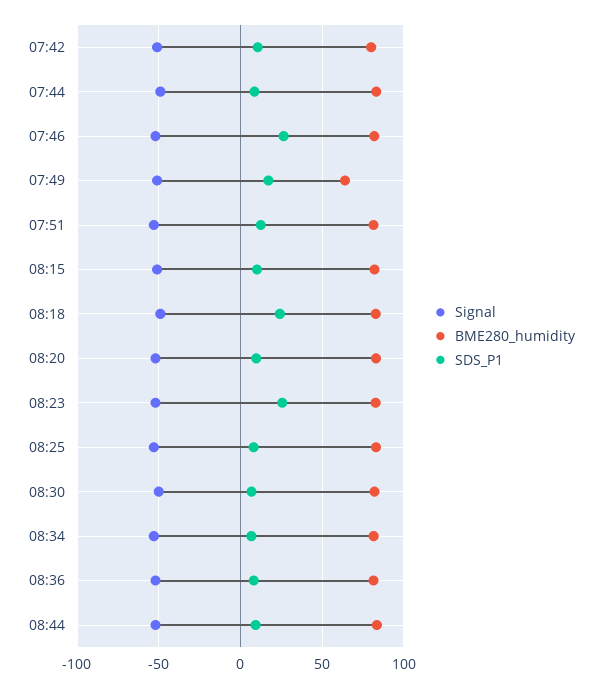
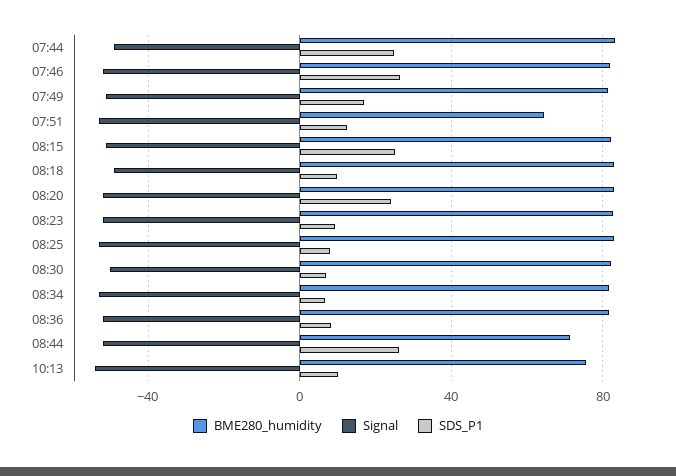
Signal, 07:42: -50 -> none
BME280_humidity, 07:42: 80 -> none
SDS_P1, 07:42: 10 -> none
SDS_P1, 07:44: 10 -> 25
BME280_humidity, 07:49: 65 -> 80
BME280_humidity, 07:51: 80 -> 65
SDS_P1, 08:15: 10 -> 25
SDS_P1, 08:18: 25 -> 10
SDS_P1, 08:20: 10 -> 25
SDS_P1, 08:23: 25 -> 10
BME280_humidity, 08:44: 85 -> 70
SDS_P1, 08:44: 10 -> 25
BME280_humidity, 10:13: none -> 75
Signal, 10:13: none -> -55
SDS_P1, 10:13: none -> 10

